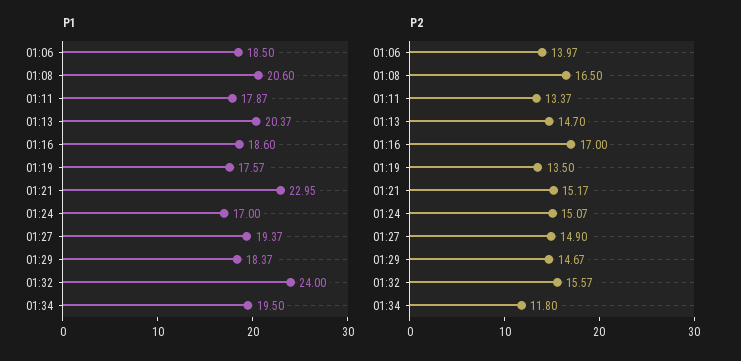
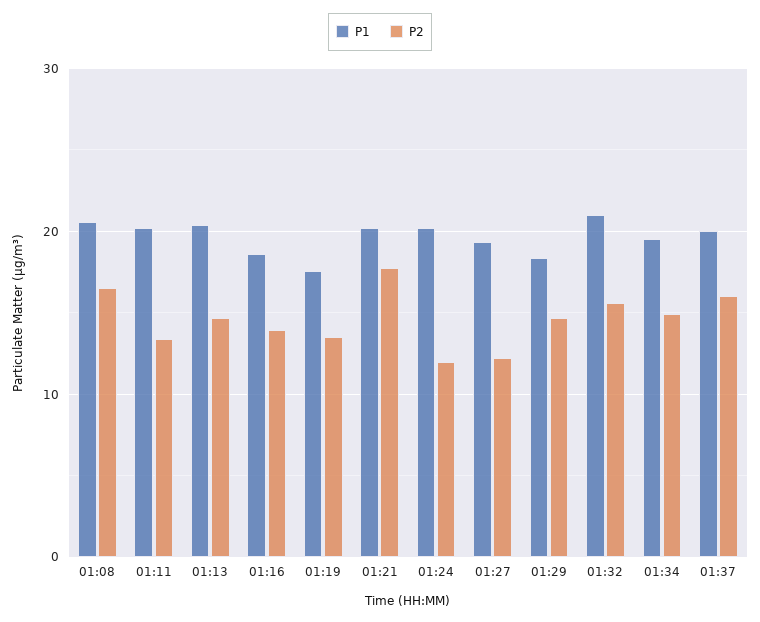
P1, 01:06: 18.5 -> none
P1, 01:11: 17.87 -> 20
P1, 01:21: 22.95 -> 20
P1, 01:24: 17 -> 20
P1, 01:32: 24 -> 21
P2, 01:06: 13.97 -> none
P2, 01:16: 17 -> 14
P2, 01:21: 15.17 -> 18
P2, 01:24: 15.07 -> 12
P2, 01:27: 14.9 -> 12
P2, 01:34: 11.8 -> 15
P1, 01:37: none -> 20
P2, 01:37: none -> 16

